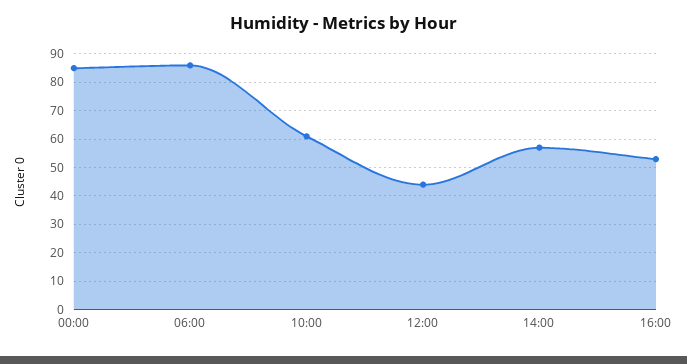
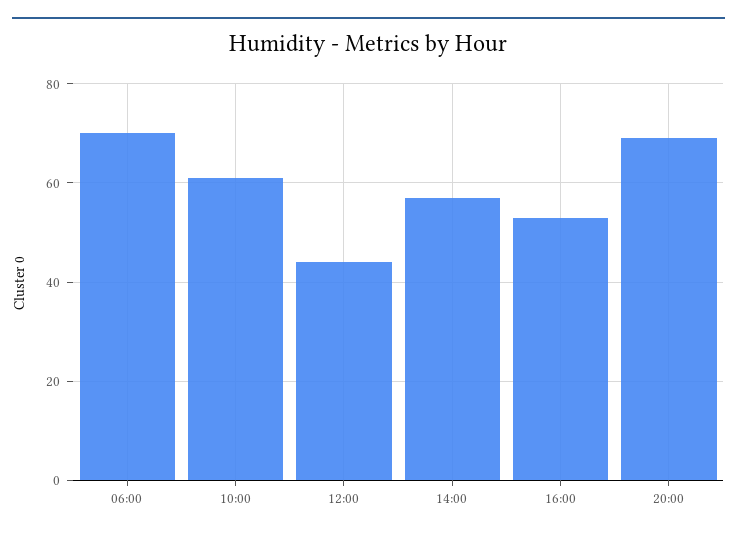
00:00: 85 -> none
06:00: 85 -> 70
20:00: none -> 70

